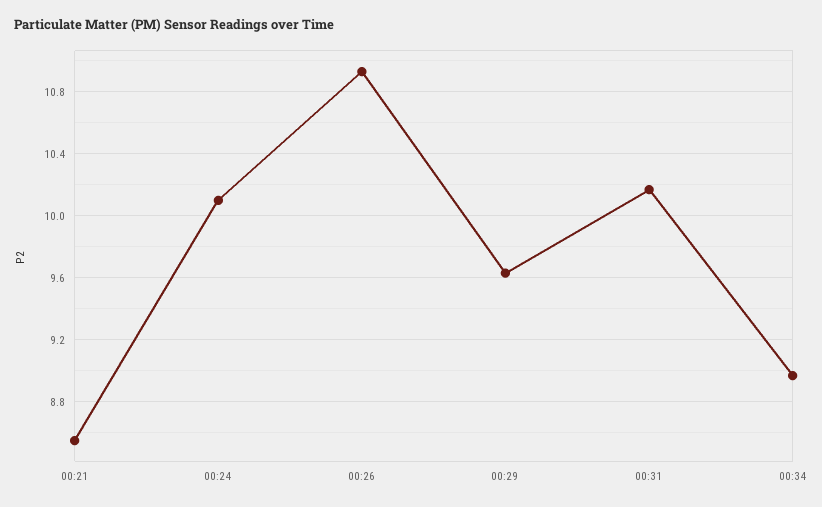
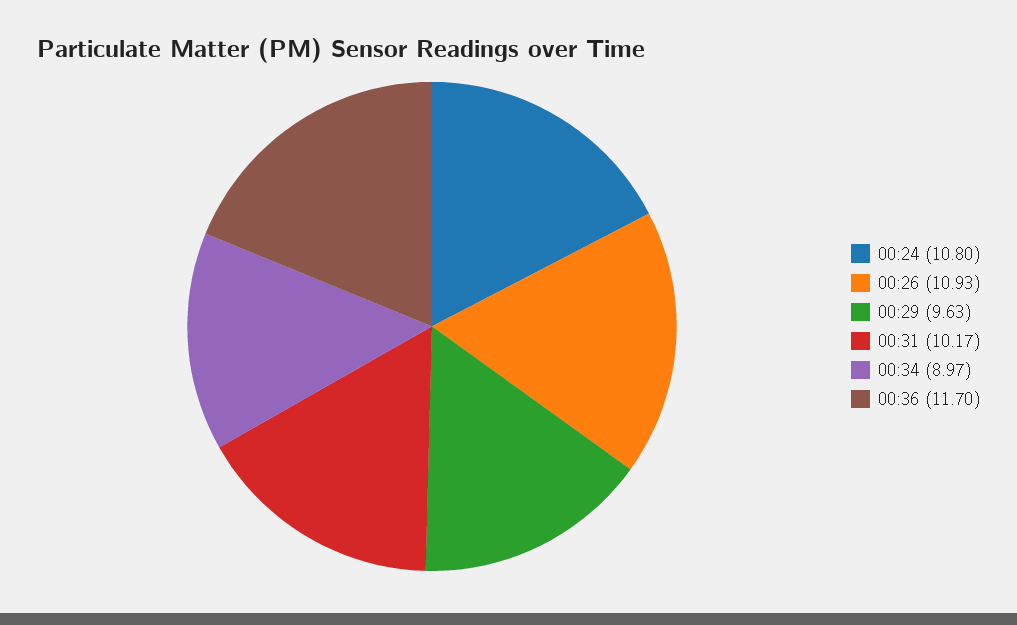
00:21: 8.55 -> none
00:24: 10.1 -> 10.8
00:36: none -> 11.7

